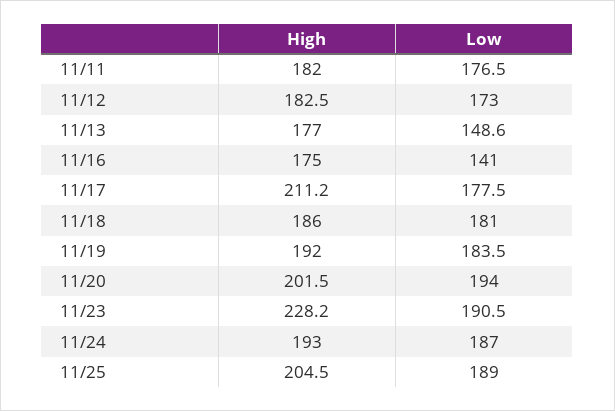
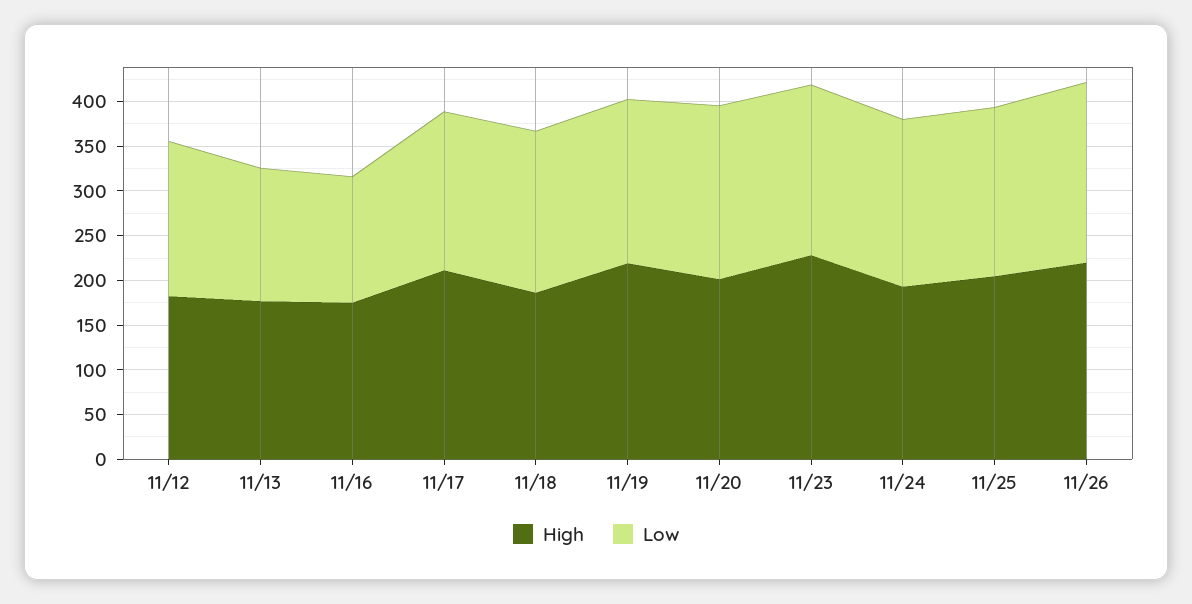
High, 11/11: 182 -> none
Low, 11/11: 176.5 -> none
High, 11/19: 192 -> 220
High, 11/26: none -> 220
Low, 11/26: none -> 200

